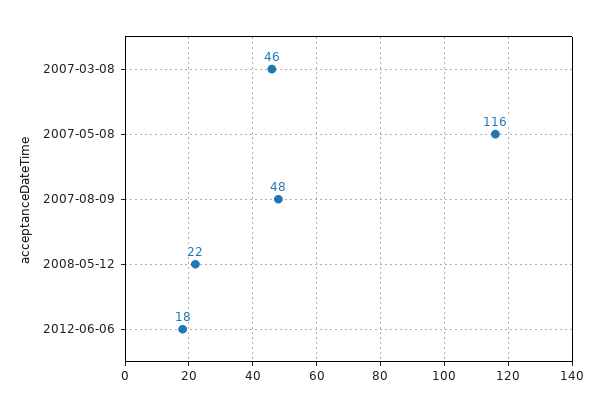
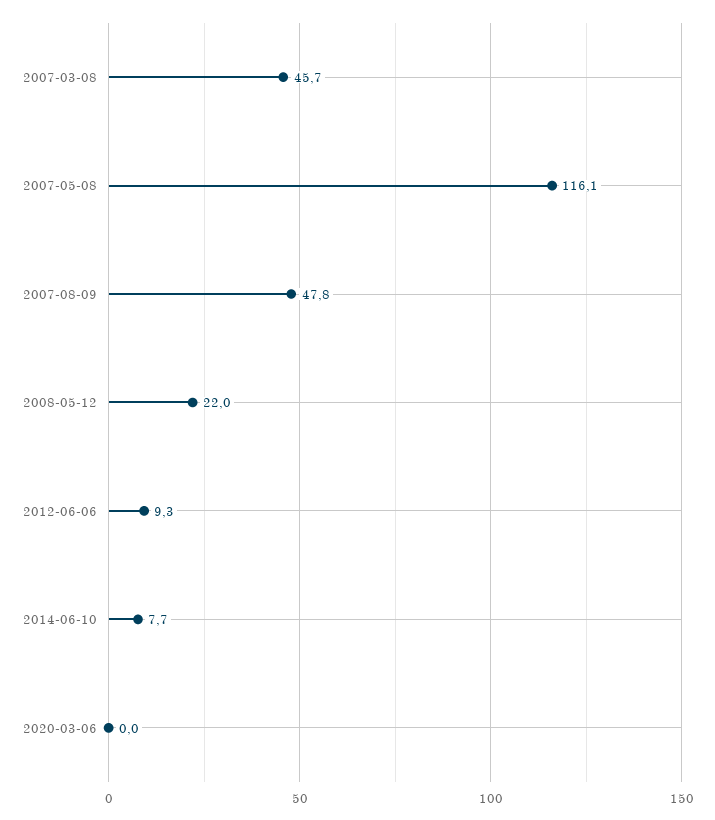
2012-06-06: 18 -> 9.3
2014-06-10: none -> 7.7
2020-03-06: none -> 0

